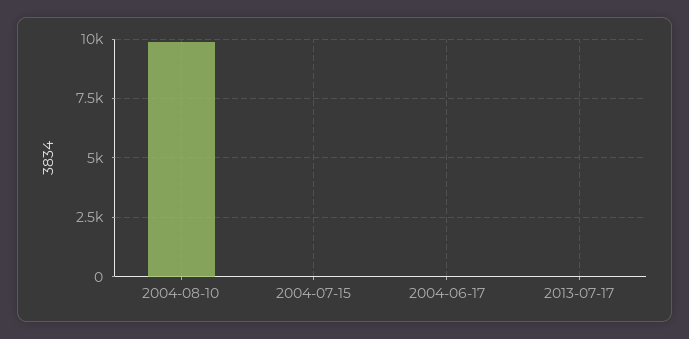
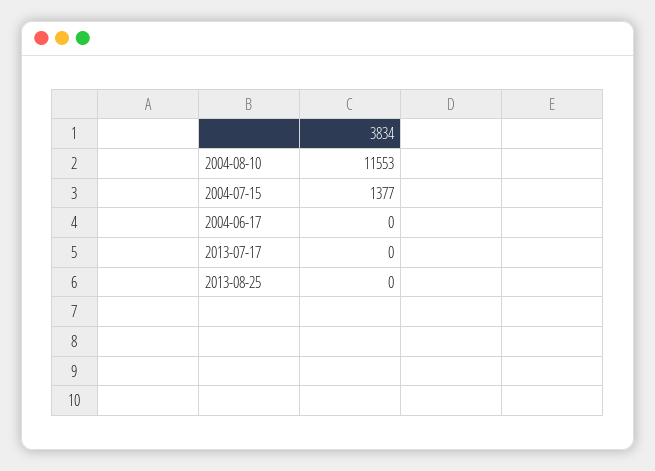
2004-08-10: 10000 -> 11553
2004-07-15: 0 -> 1377
2013-08-25: none -> 0

